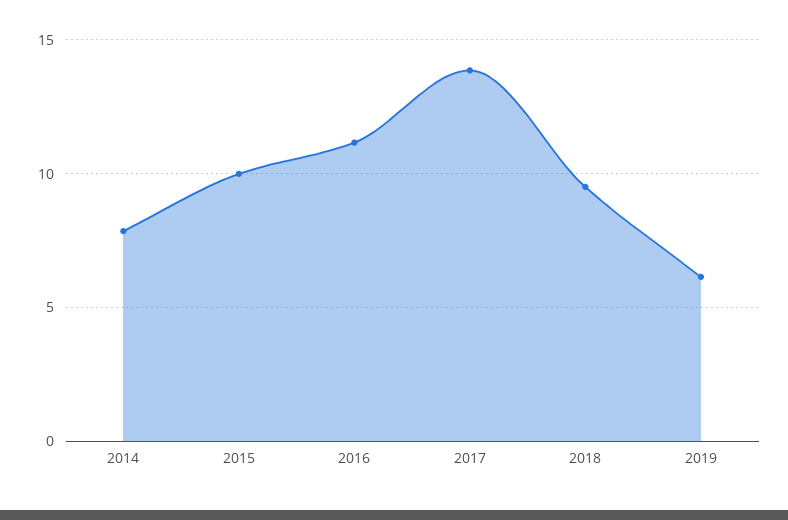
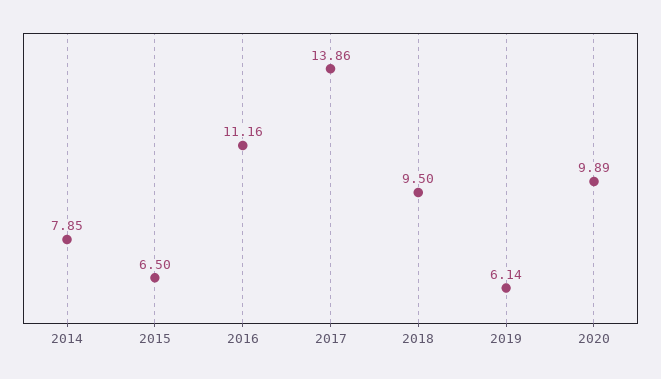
2015: 10 -> 6.5
2020: none -> 9.89

